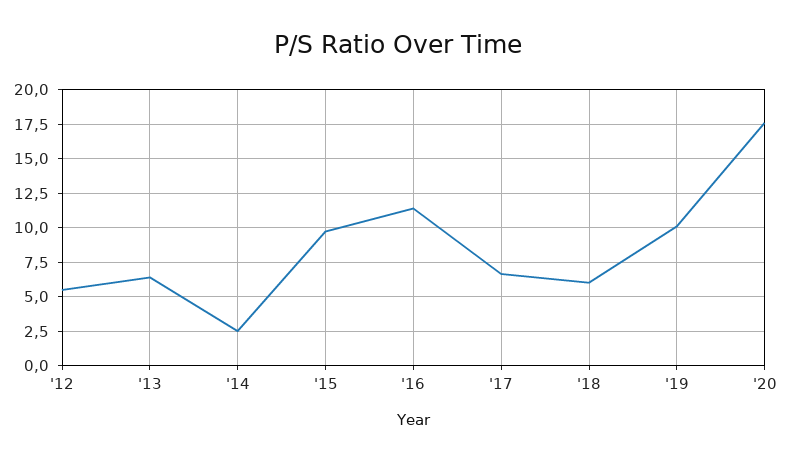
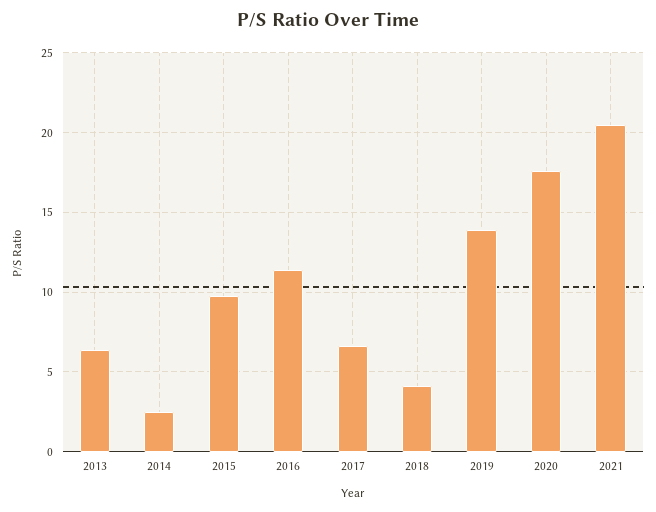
'12: 5.5 -> none
'18: 6 -> 4
'19: 10 -> 14
2021: none -> 20.5

